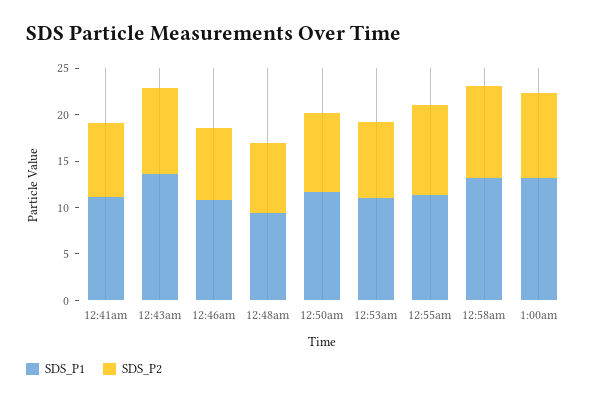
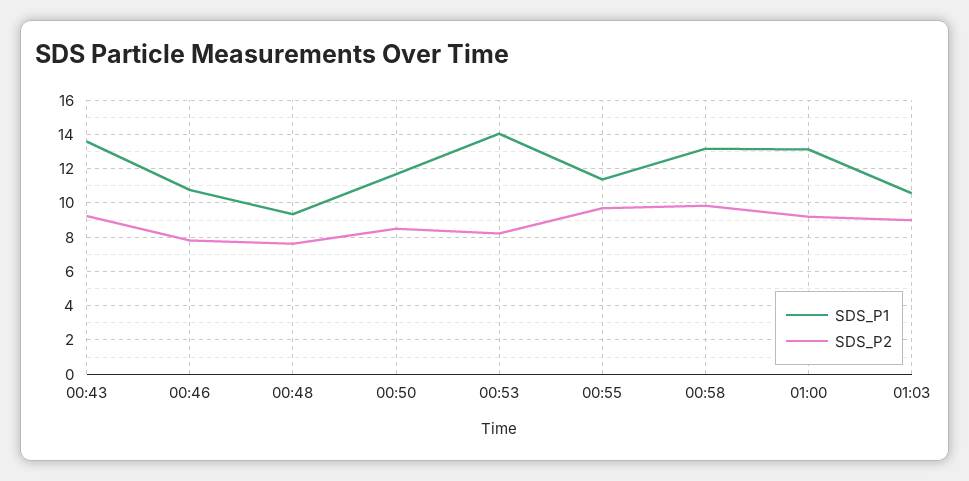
SDS_P1, 12:41am: 11 -> none
SDS_P2, 12:41am: 8 -> none
SDS_P1, 12:53am: 11 -> 14
SDS_P1, 01:03: none -> 10.5
SDS_P2, 01:03: none -> 9

